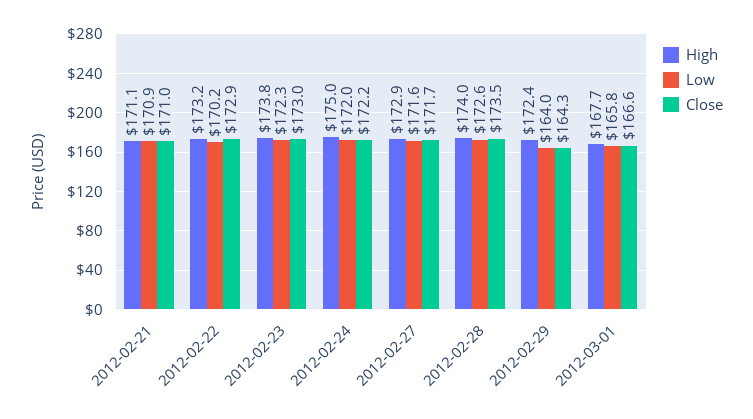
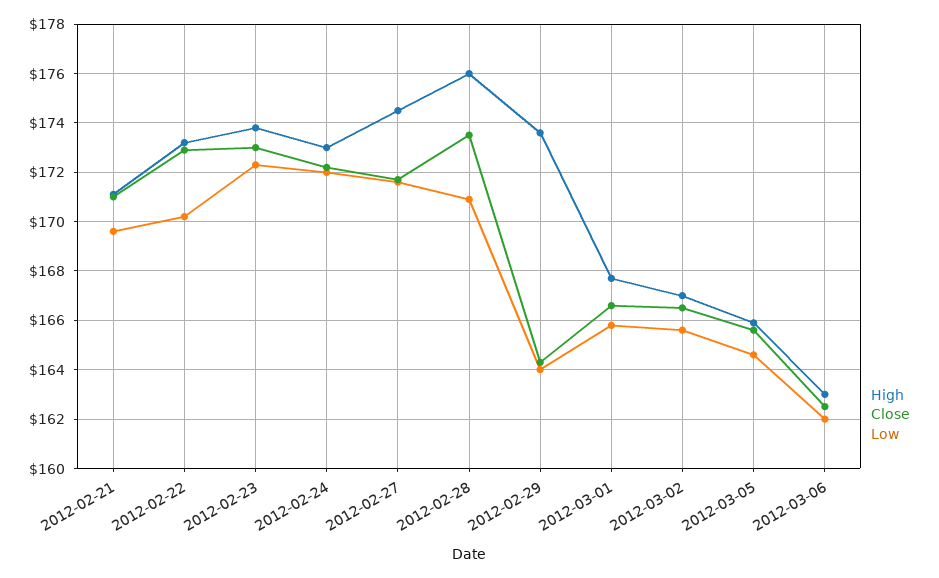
Low, 2012-02-21: 170.9 -> 169.5
High, 2012-02-24: 175 -> 173
High, 2012-02-27: 172.9 -> 174.5
High, 2012-02-28: 174 -> 176
Low, 2012-02-28: 172.6 -> 171
High, 2012-02-29: 172.4 -> 173.5
High, 2012-03-02: none -> 167
Close, 2012-03-02: none -> 166.5
Low, 2012-03-02: none -> 165.5
High, 2012-03-05: none -> 166
Close, 2012-03-05: none -> 165.5
Low, 2012-03-05: none -> 164.5
High, 2012-03-06: none -> 163
Close, 2012-03-06: none -> 162.5
Low, 2012-03-06: none -> 162

